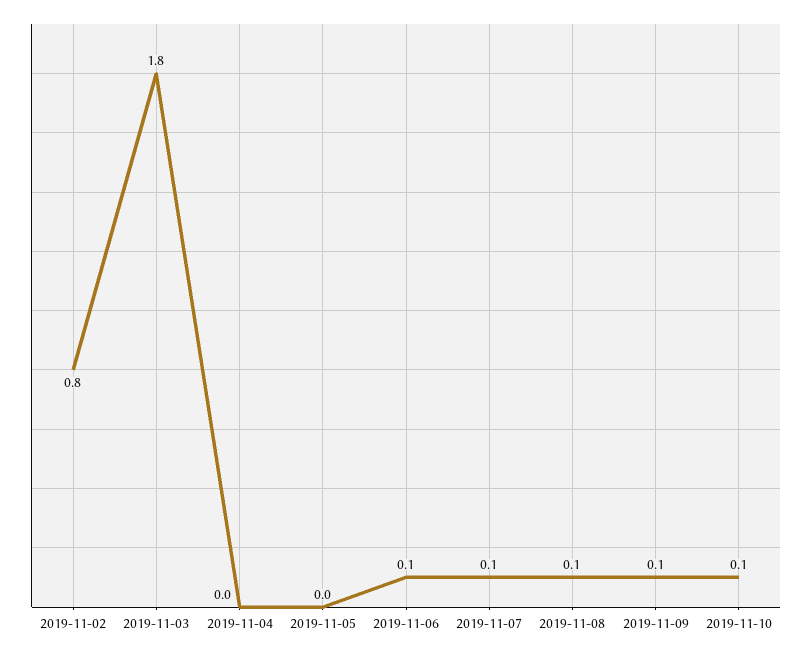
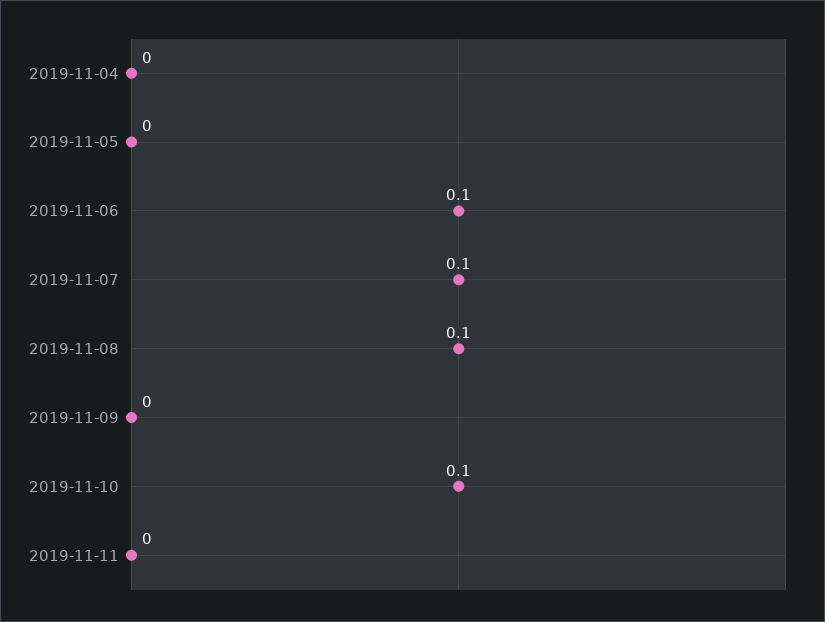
2019-11-02: 0.8 -> none
2019-11-03: 1.8 -> none
2019-11-09: 0.1 -> 0
2019-11-11: none -> 0

